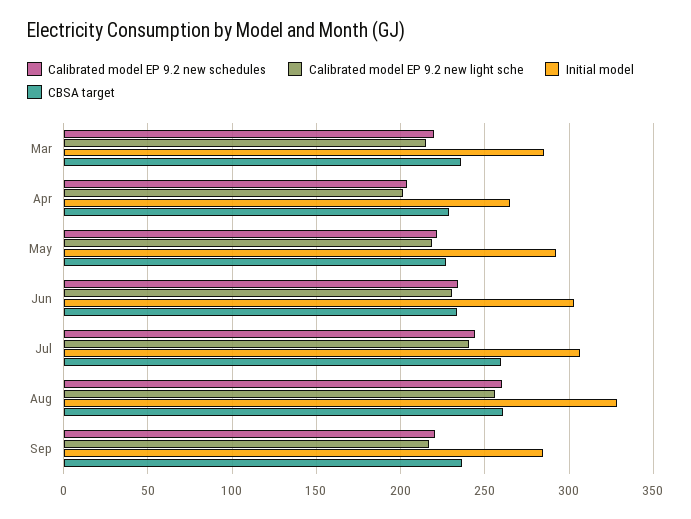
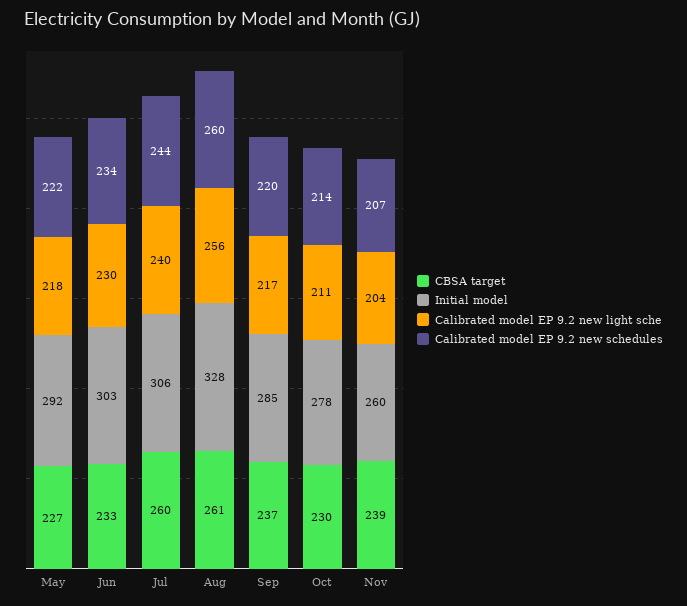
Calibrated model EP 9.2 new schedules, Mar: 220 -> none
Calibrated model EP 9.2 new light sche, Mar: 215 -> none
Initial model, Mar: 285 -> none
CBSA target, Mar: 235 -> none
Calibrated model EP 9.2 new schedules, Apr: 205 -> none
Calibrated model EP 9.2 new light sche, Apr: 200 -> none
Initial model, Apr: 265 -> none
CBSA target, Apr: 230 -> none
CBSA target, Oct: none -> 230
Initial model, Oct: none -> 278
Calibrated model EP 9.2 new light sche, Oct: none -> 211
Calibrated model EP 9.2 new schedules, Oct: none -> 214
CBSA target, Nov: none -> 239
Initial model, Nov: none -> 260
Calibrated model EP 9.2 new light sche, Nov: none -> 204
Calibrated model EP 9.2 new schedules, Nov: none -> 207

